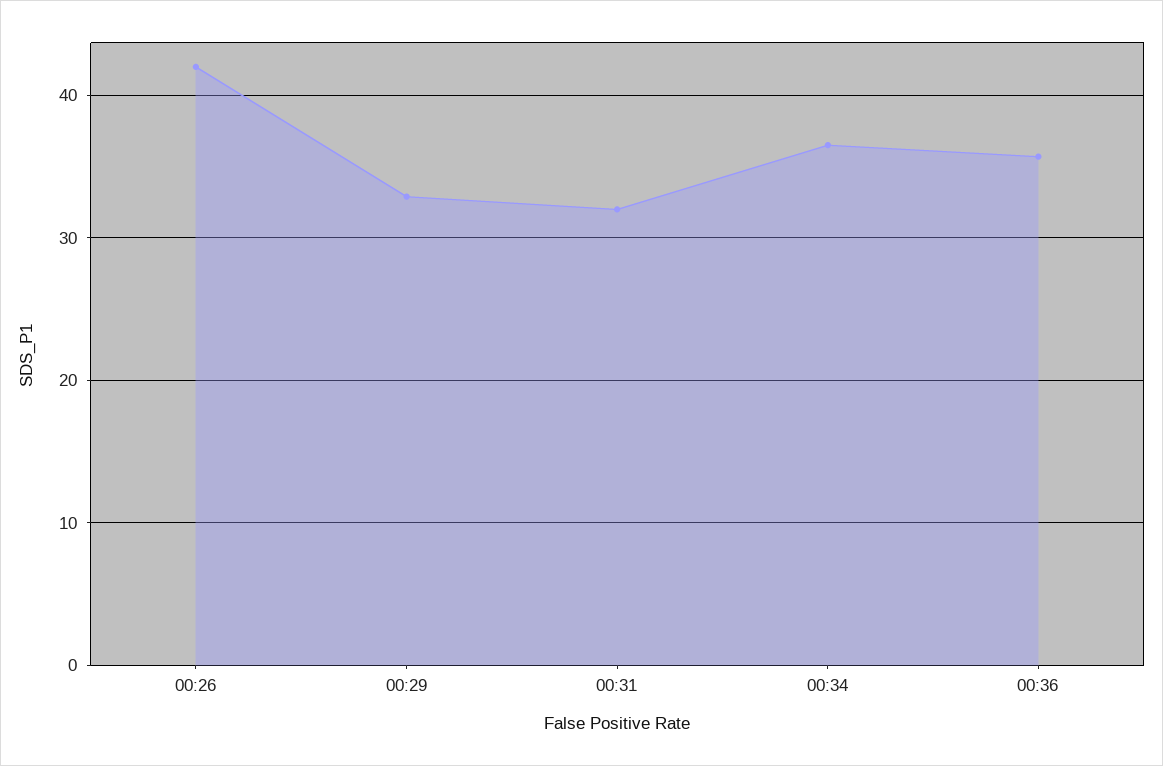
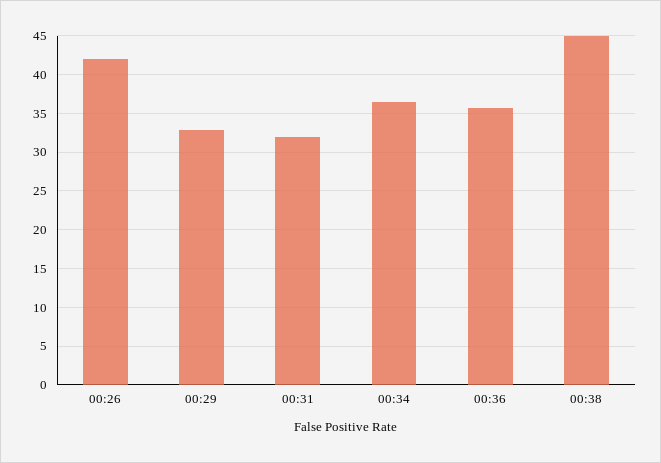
00:38: none -> 45

